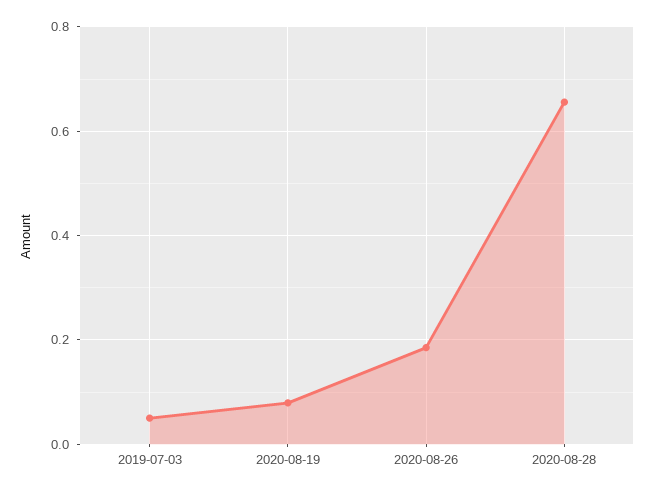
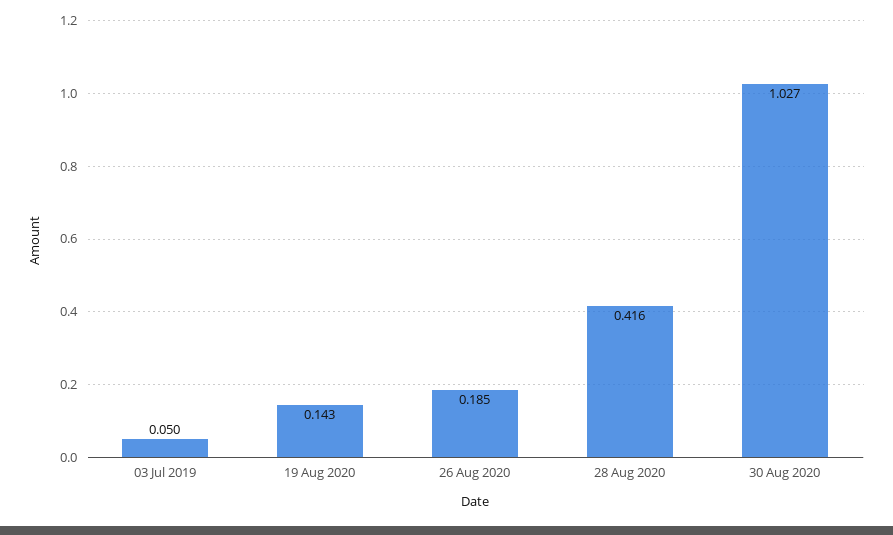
2020-08-19: 0.08 -> 0.143
2020-08-28: 0.66 -> 0.416
30 Aug 2020: none -> 1.027

